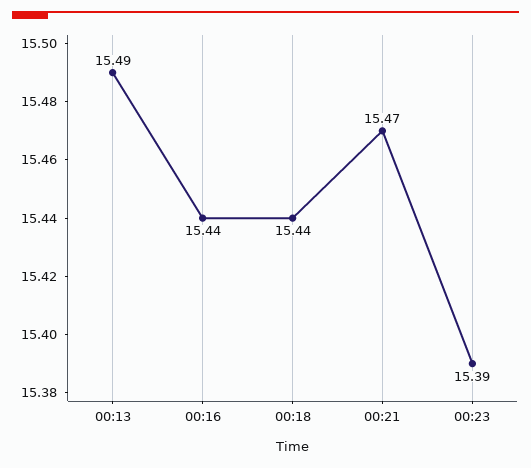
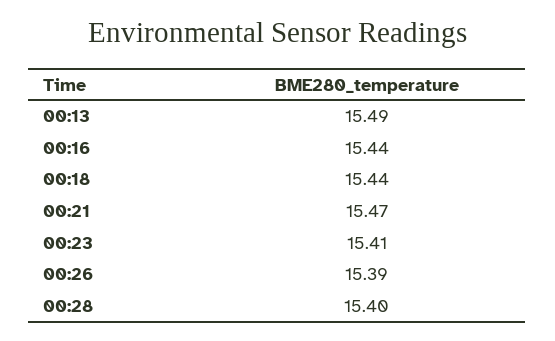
00:23: 15.39 -> 15.41
00:26: none -> 15.39
00:28: none -> 15.4

